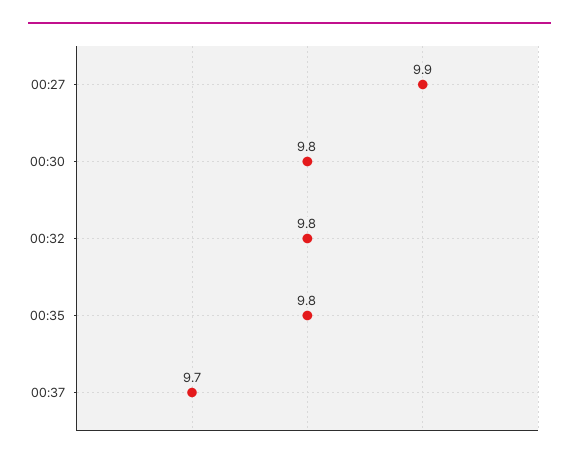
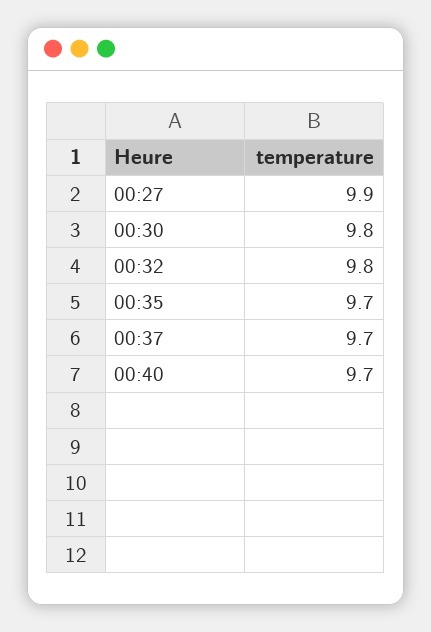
00:35: 9.8 -> 9.7
00:40: none -> 9.7

